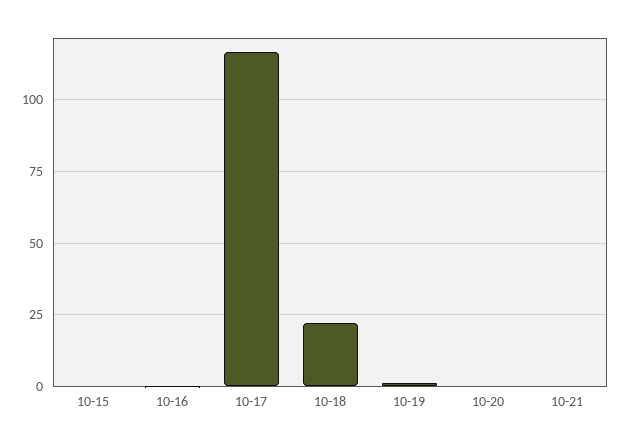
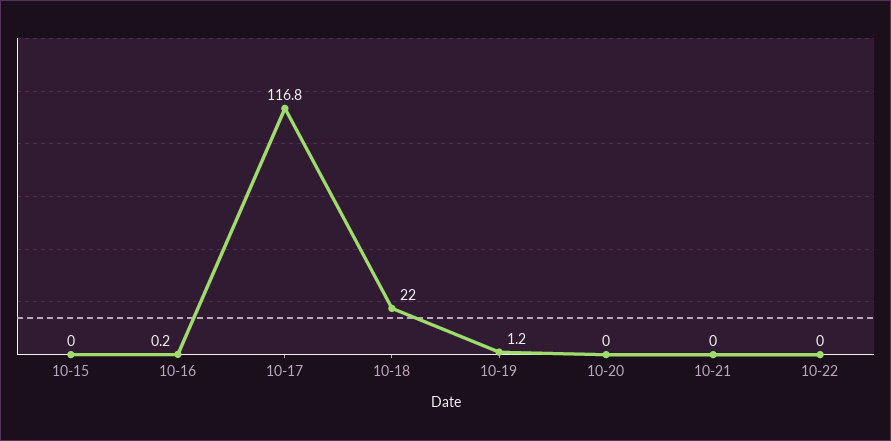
10-22: none -> 0

